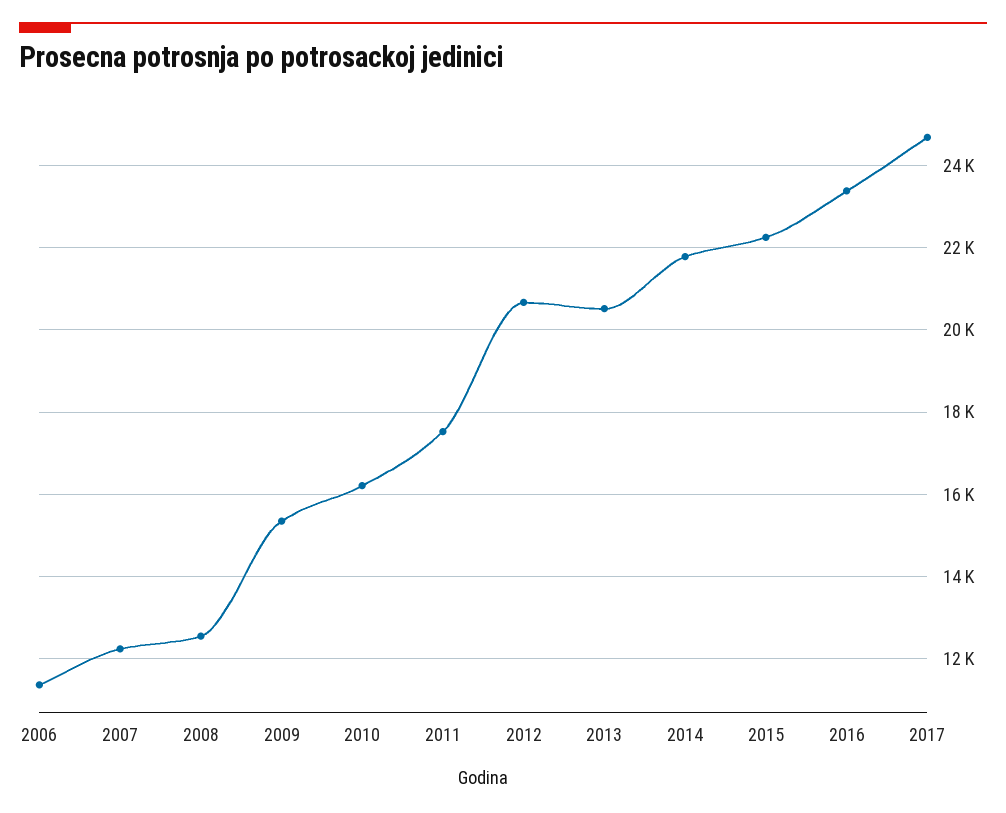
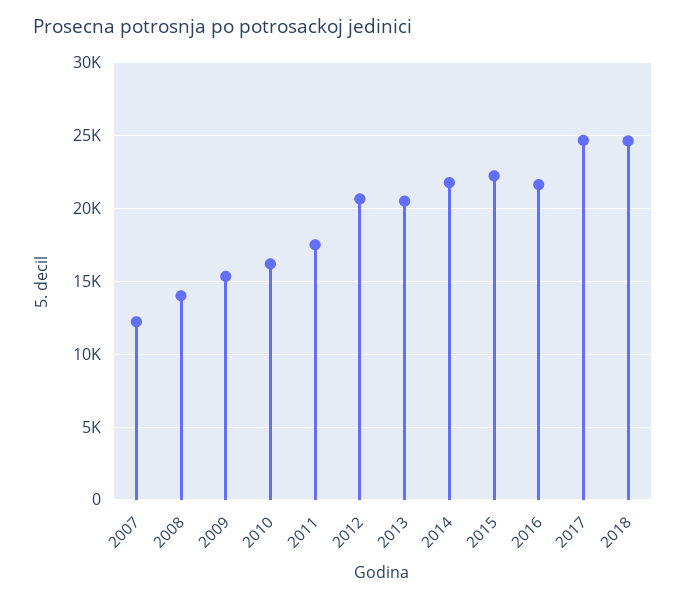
2006: 11400 -> none
2008: 12600 -> 14000
2016: 23400 -> 21500
2018: none -> 24500

